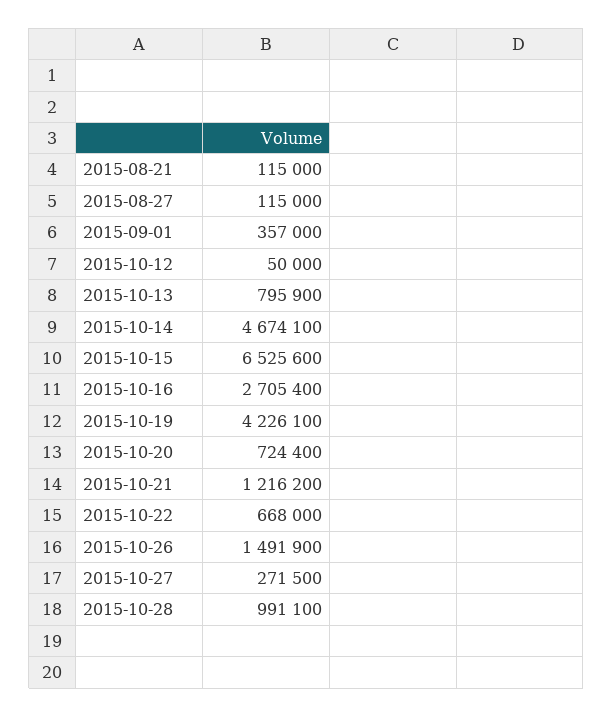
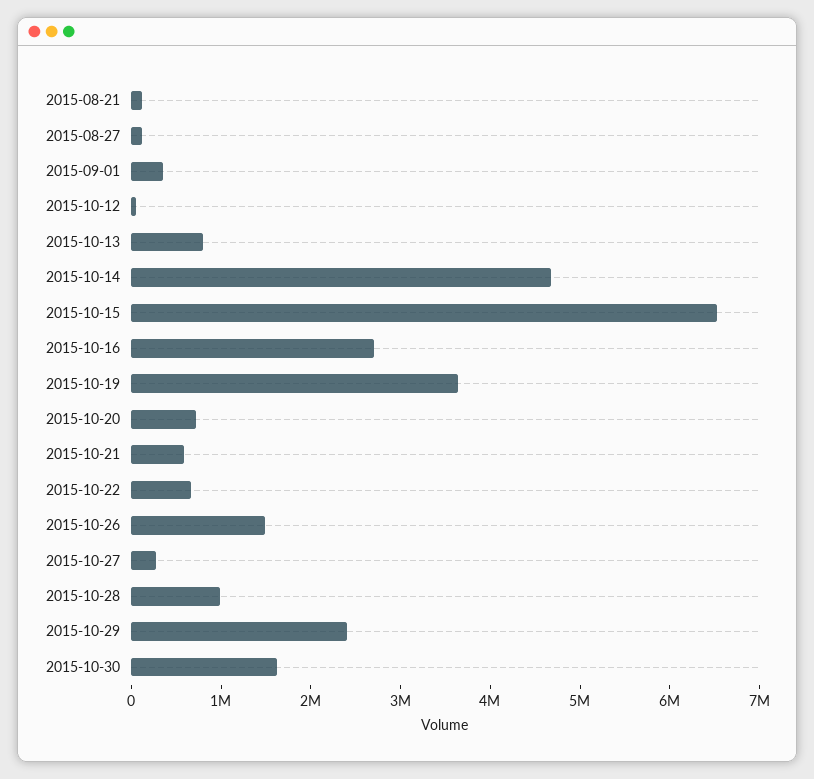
2015-10-19: 4226100 -> 3600000
2015-10-21: 1216200 -> 600000
2015-10-29: none -> 2400000
2015-10-30: none -> 1600000

